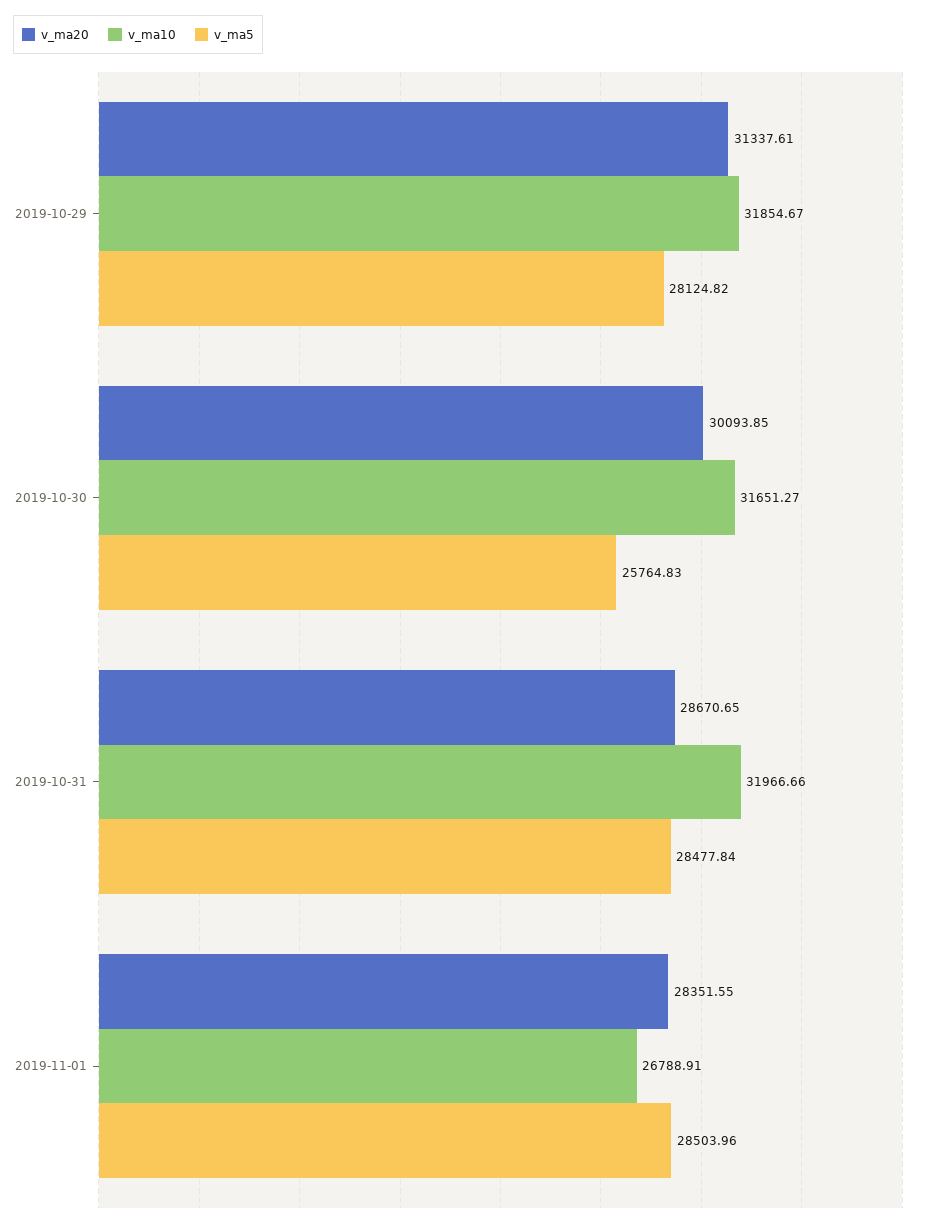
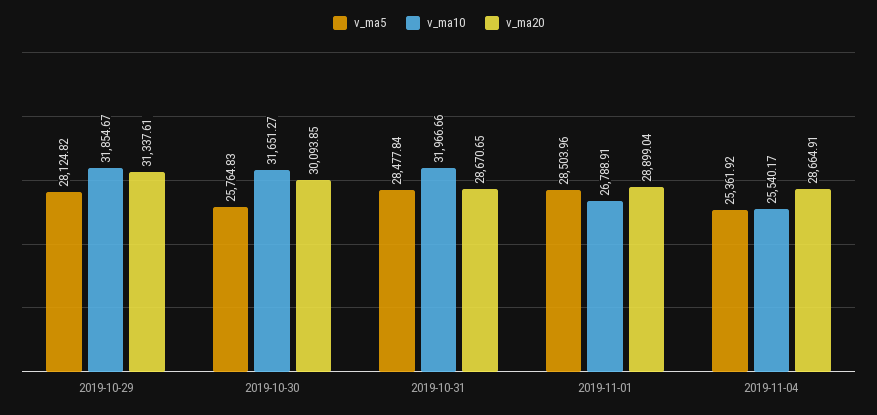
v_ma20, 2019-11-01: 28351.55 -> 28899.04
v_ma5, 2019-11-04: none -> 25361.92
v_ma10, 2019-11-04: none -> 25540.17
v_ma20, 2019-11-04: none -> 28664.91

